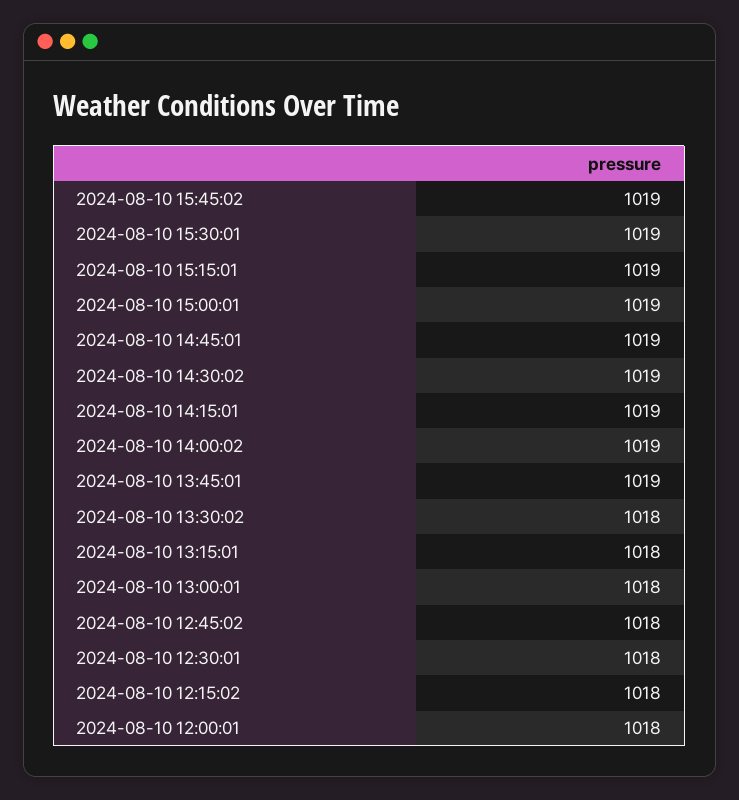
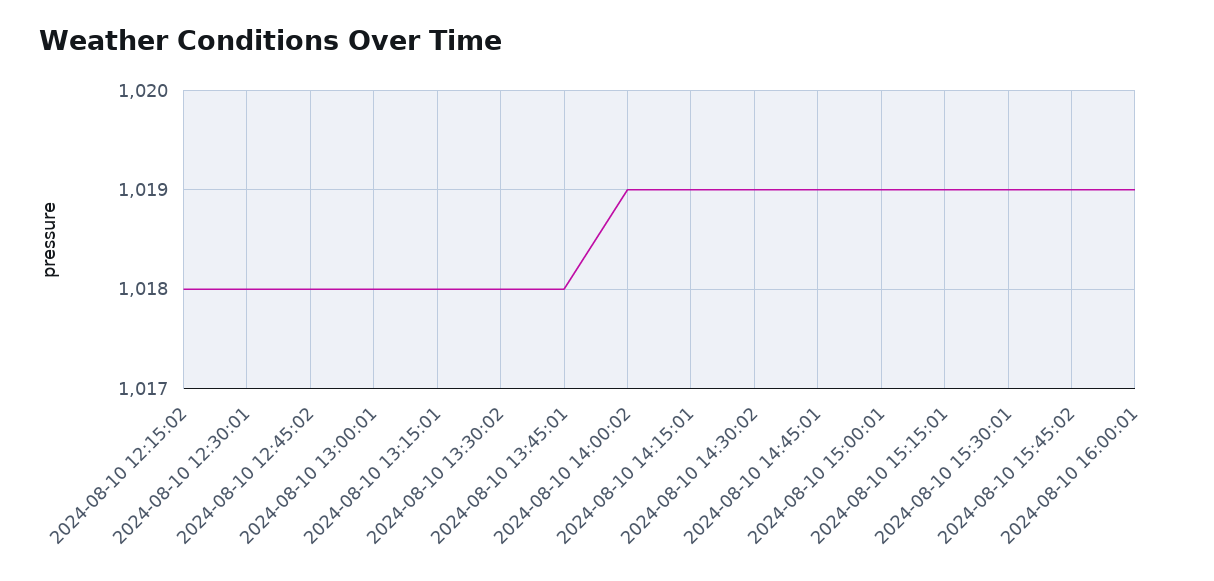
2024-08-10 13:45:01: 1019 -> 1018
2024-08-10 12:00:01: 1018 -> none
2024-08-10 16:00:01: none -> 1019

